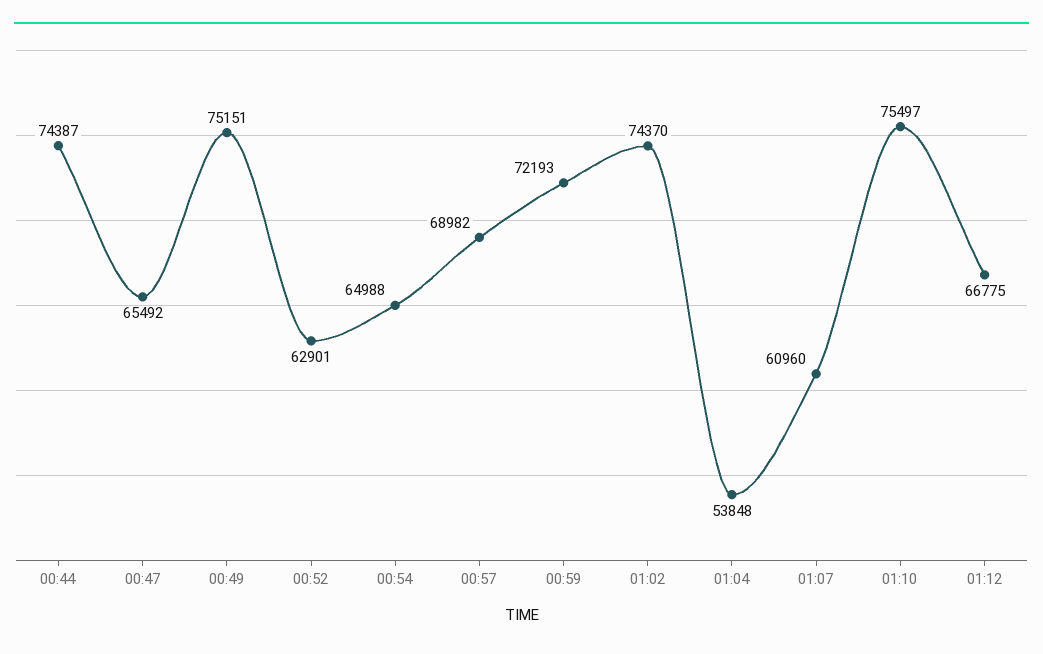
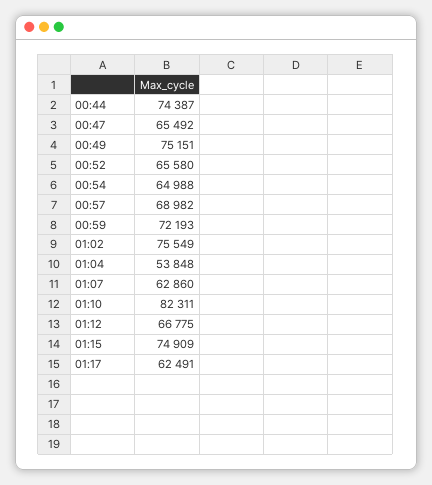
00:52: 62901 -> 65580
01:02: 74370 -> 75549
01:07: 60960 -> 62860
01:10: 75497 -> 82311
01:15: none -> 74909
01:17: none -> 62491

